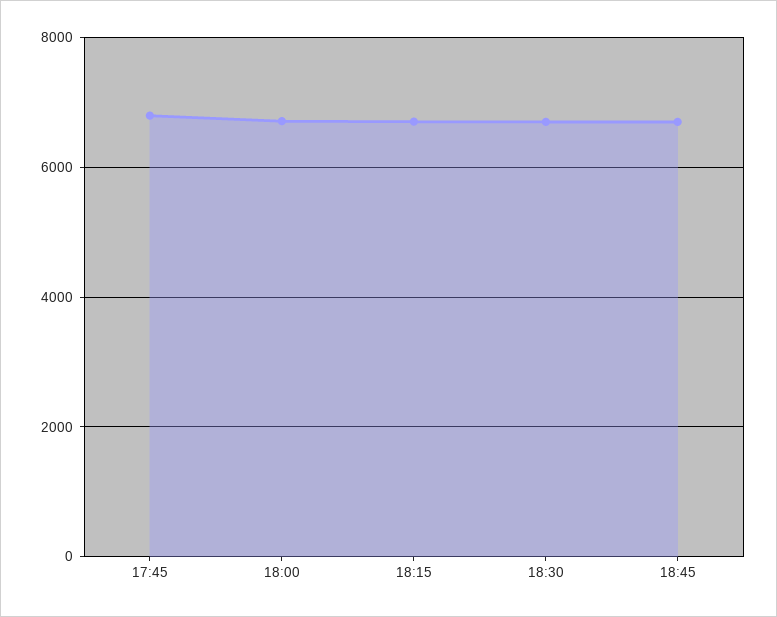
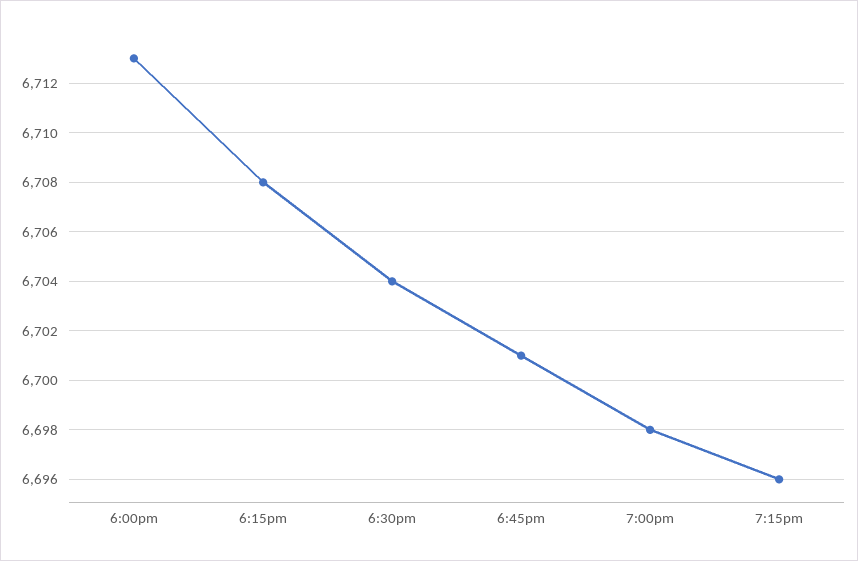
17:45: 6800 -> none
7:00pm: none -> 6698
7:15pm: none -> 6696

